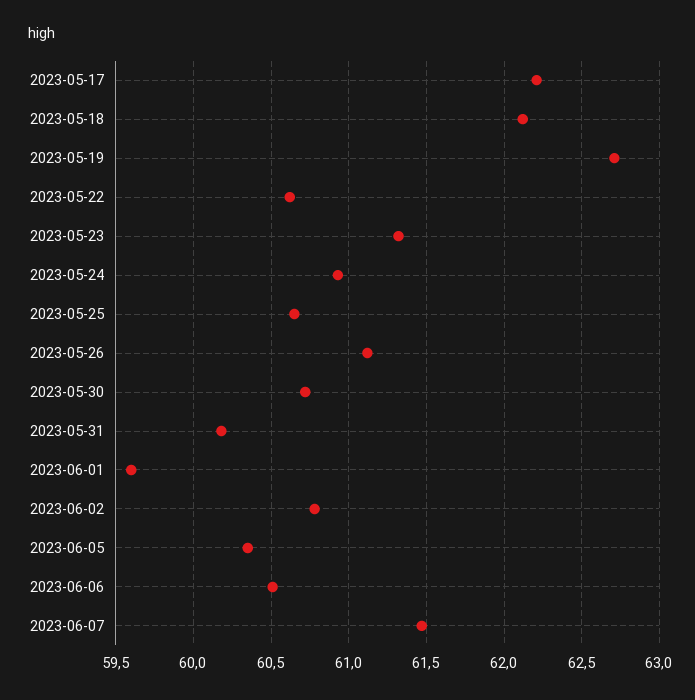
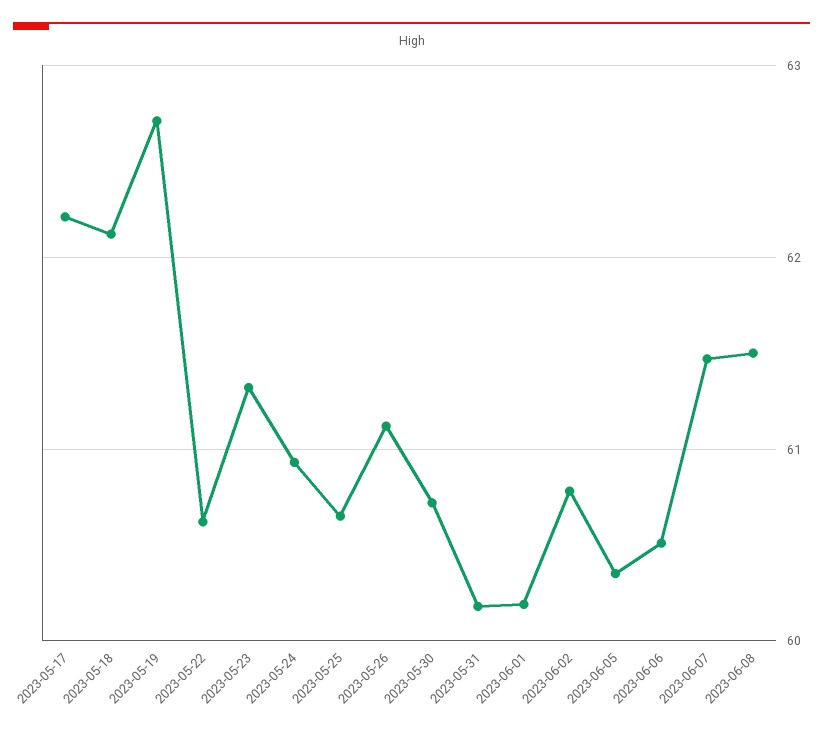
2023-06-01: 59.6 -> 60.2
2023-06-08: none -> 61.5

